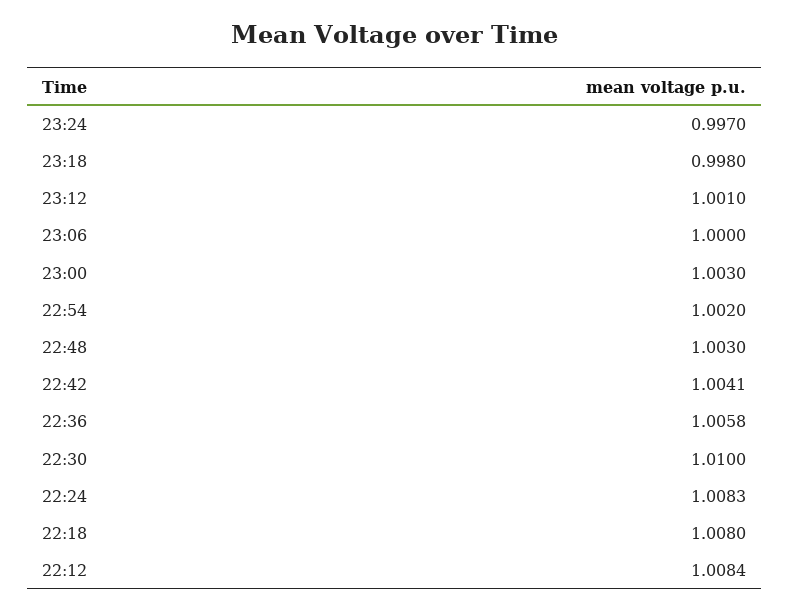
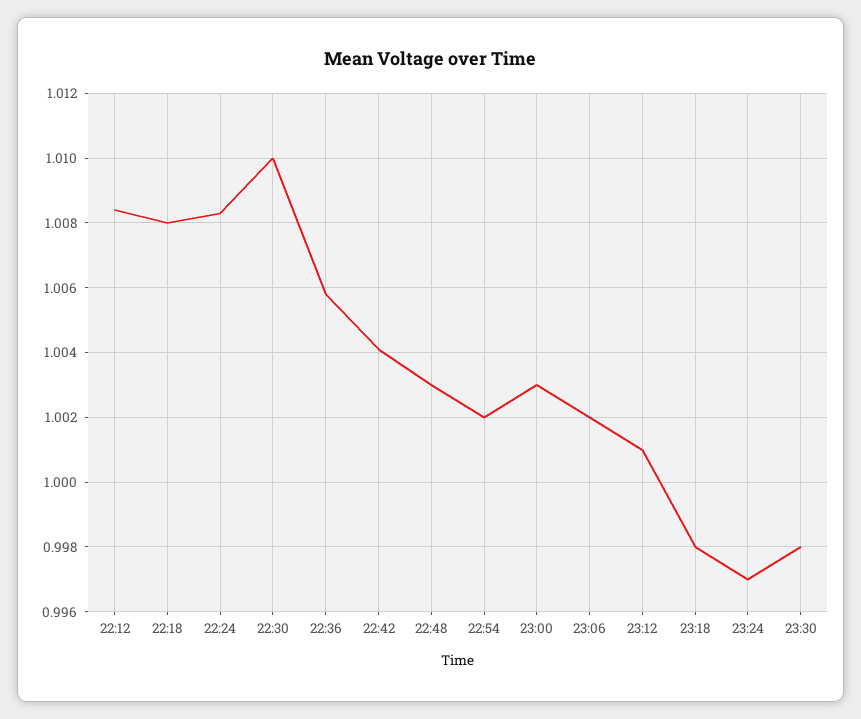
23:06: 1 -> 1.002
23:30: none -> 0.998

